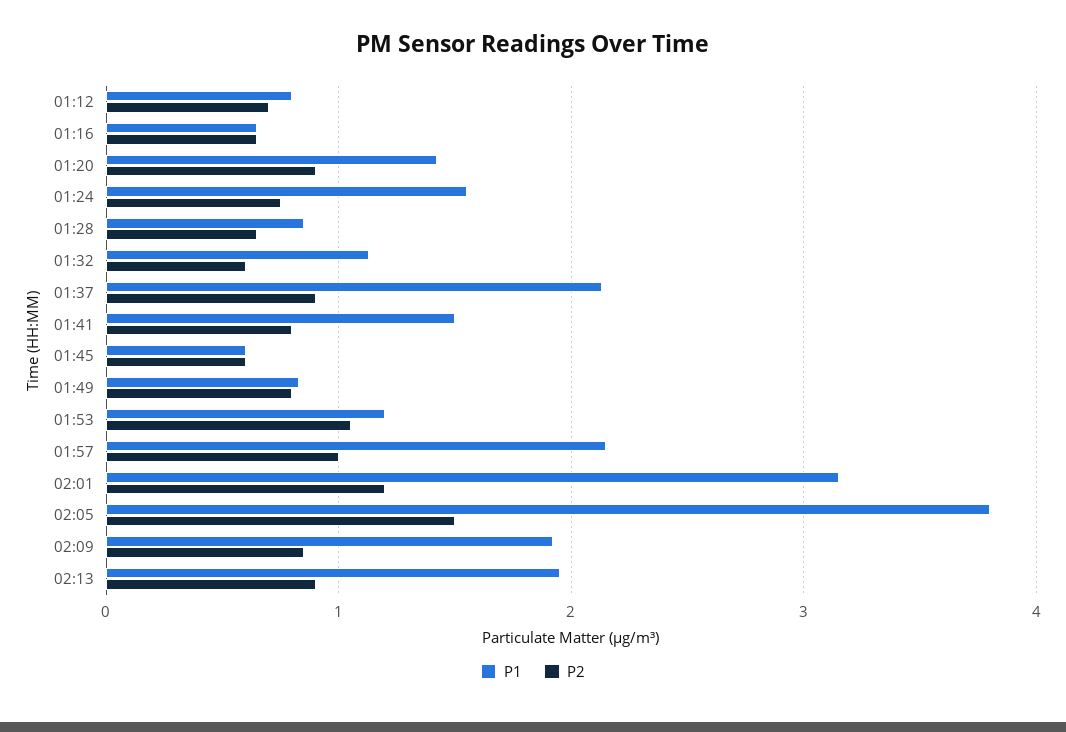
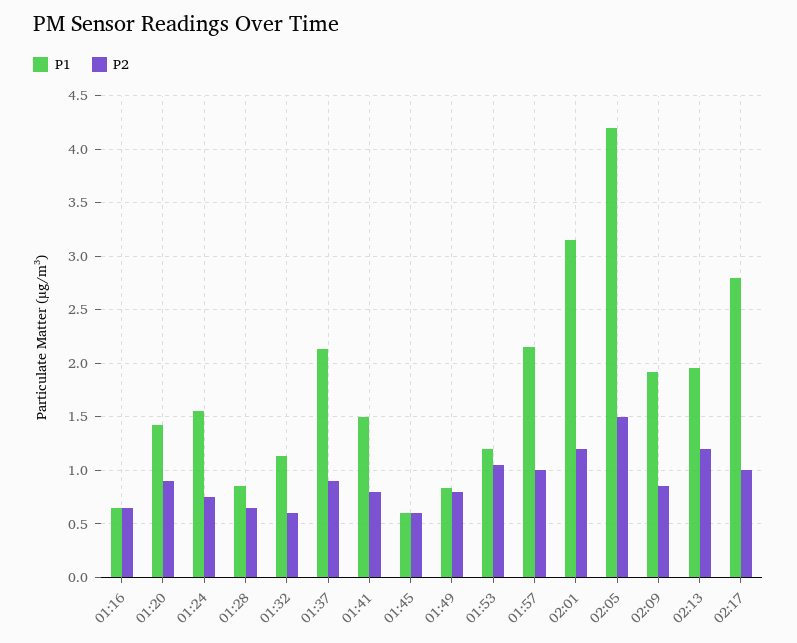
P1, 01:12: 0.8 -> none
P2, 01:12: 0.7 -> none
P1, 02:05: 3.8 -> 4.2
P2, 02:13: 0.9 -> 1.2
P1, 02:17: none -> 2.8
P2, 02:17: none -> 1

